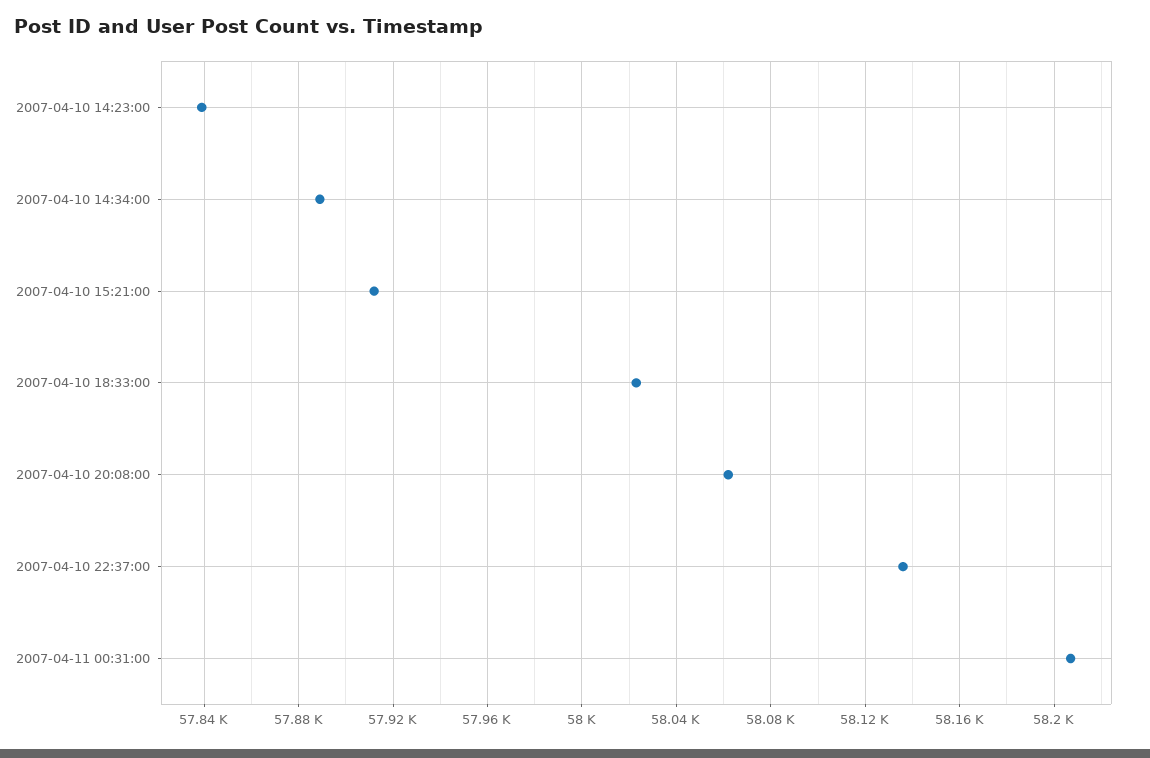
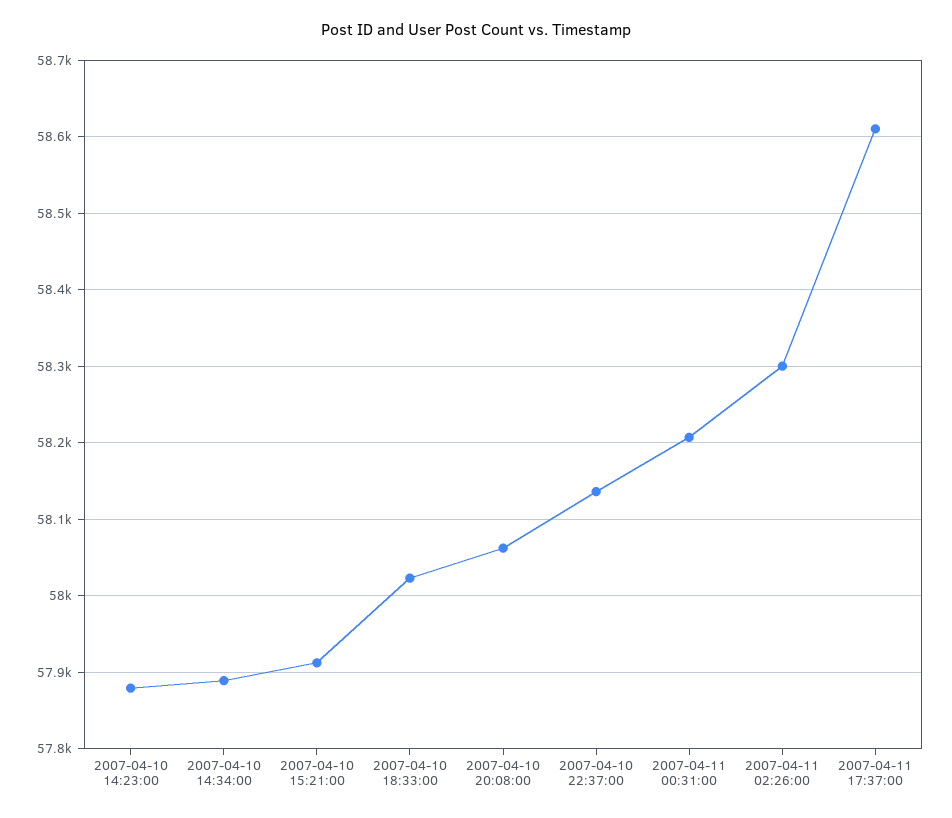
2007-04-10 14:23:00: 57840 -> 57880
2007-04-11 02:26:00: none -> 58300
2007-04-11 17:37:00: none -> 58610

